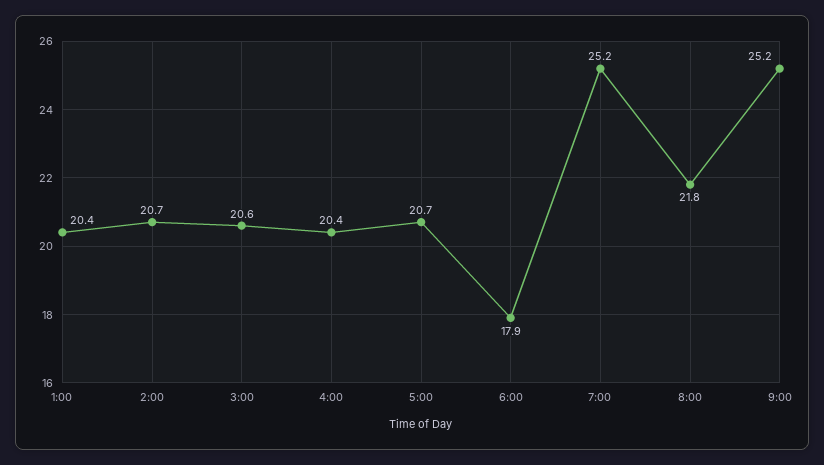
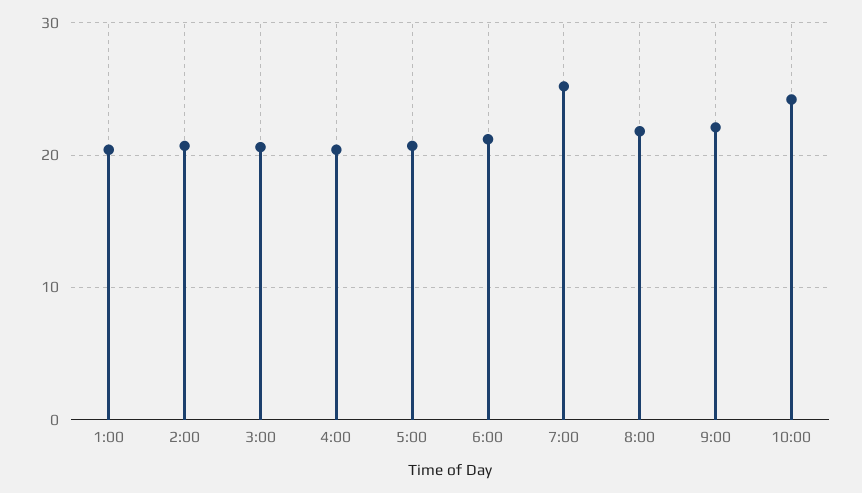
6:00: 17.9 -> 21
9:00: 25.2 -> 22
10:00: none -> 24

